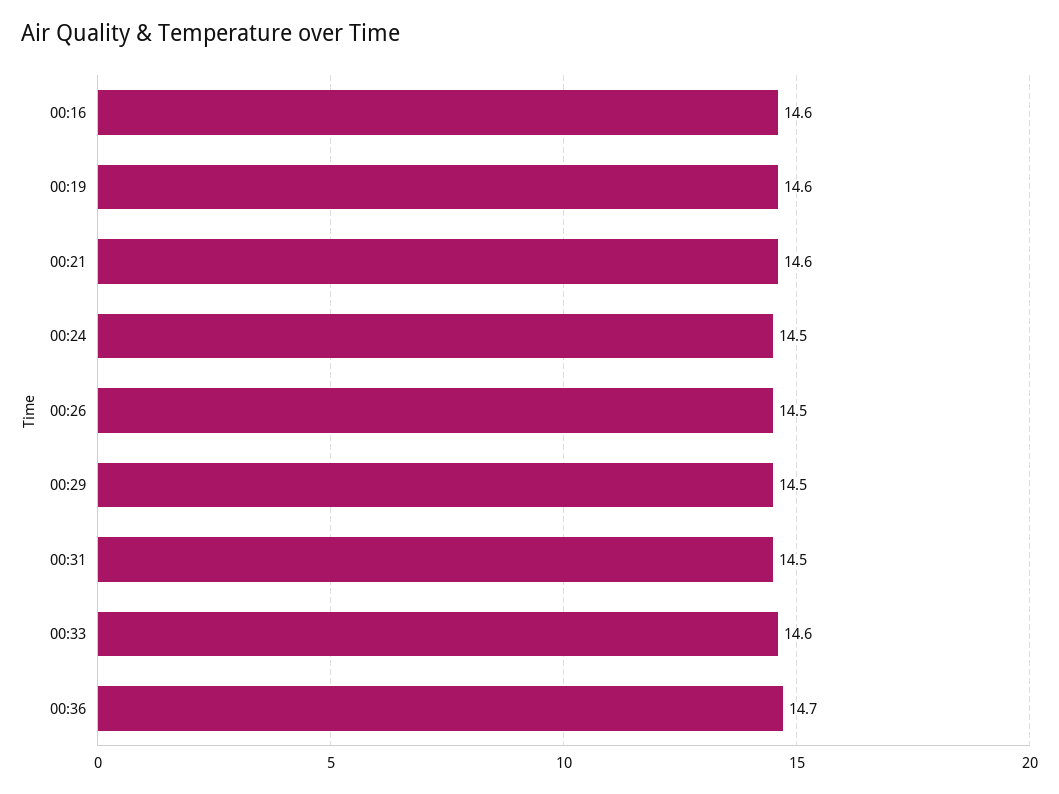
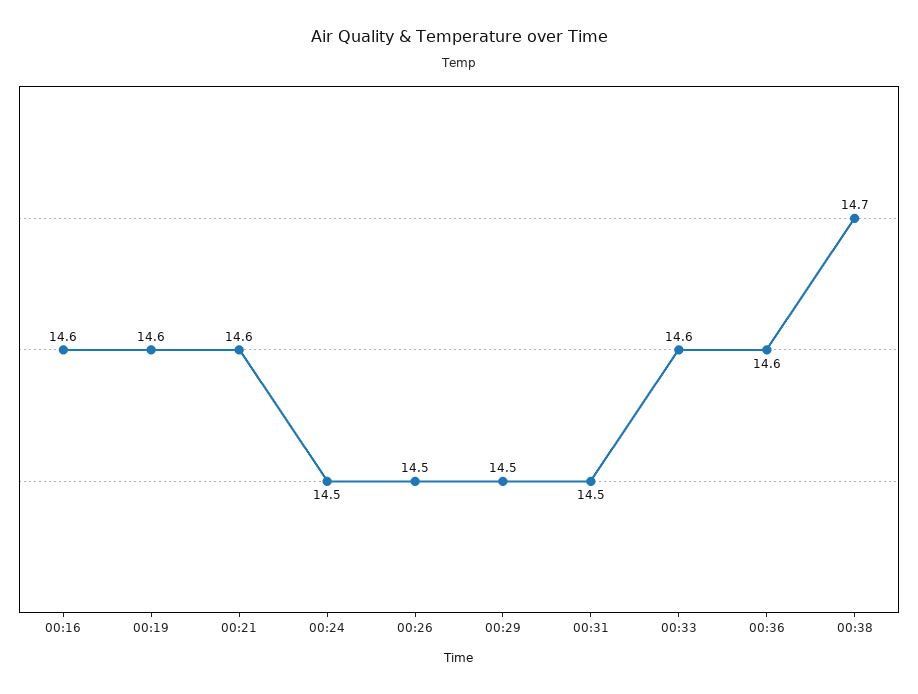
00:36: 14.7 -> 14.6
00:38: none -> 14.7

